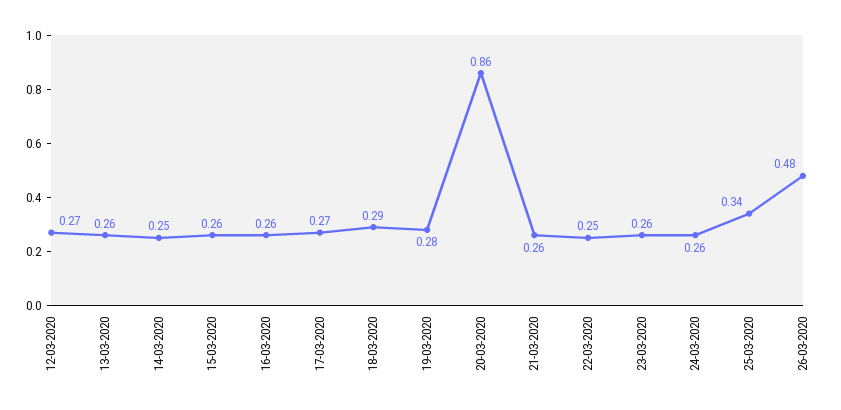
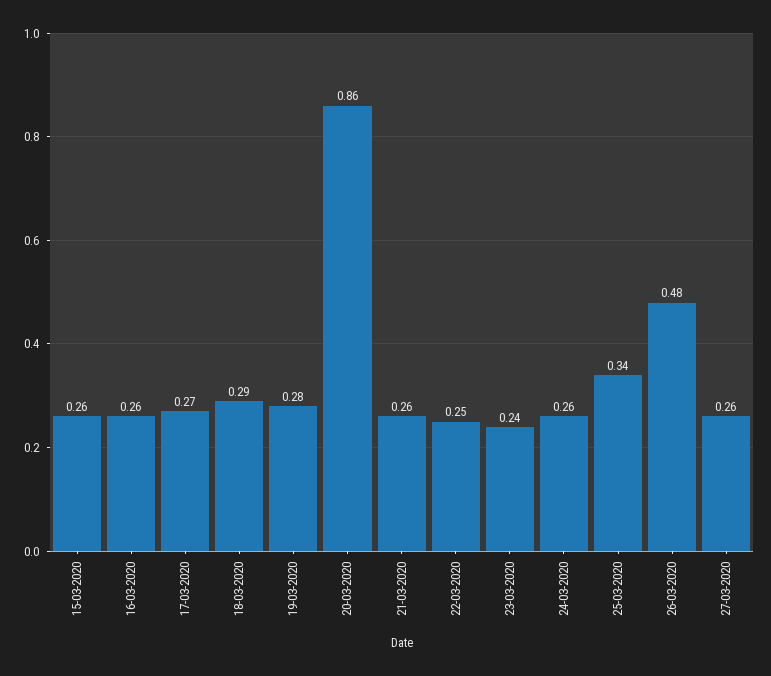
12-03-2020: 0.27 -> none
13-03-2020: 0.26 -> none
14-03-2020: 0.25 -> none
23-03-2020: 0.26 -> 0.24
27-03-2020: none -> 0.26

